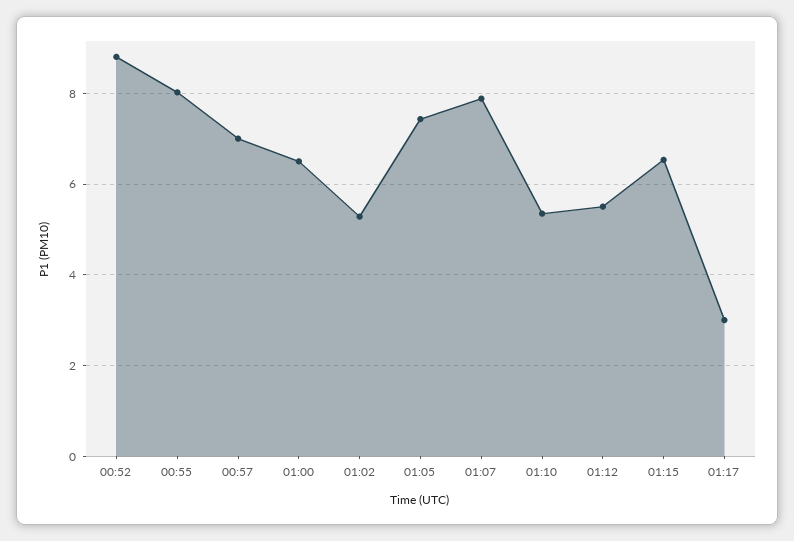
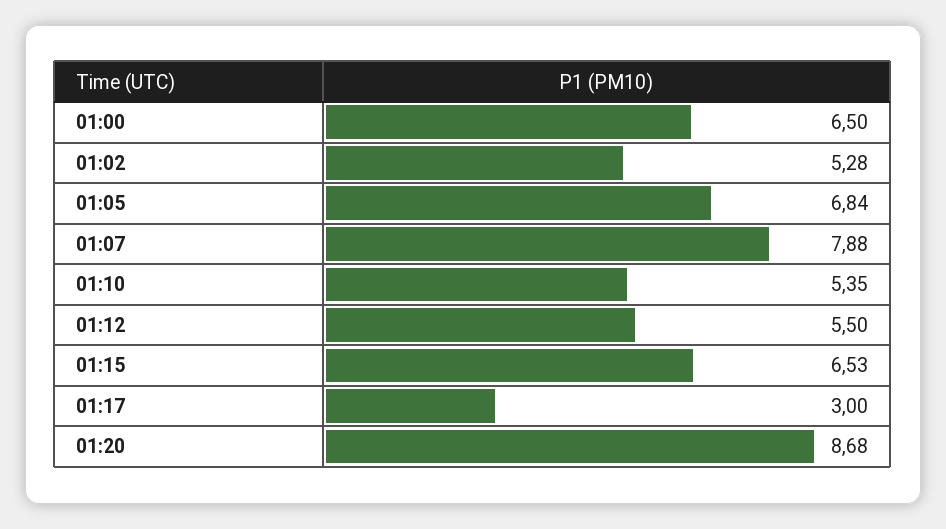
00:52: 8.8 -> none
00:55: 8 -> none
00:57: 7 -> none
01:05: 7.4 -> 6.84
01:20: none -> 8.68

